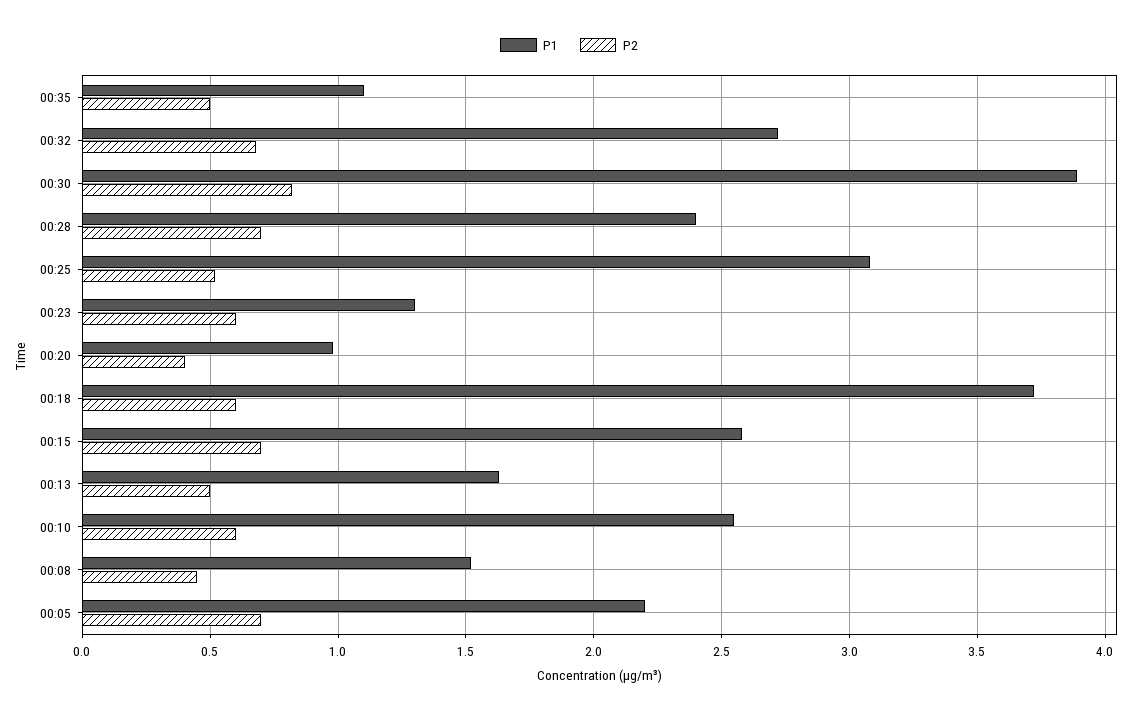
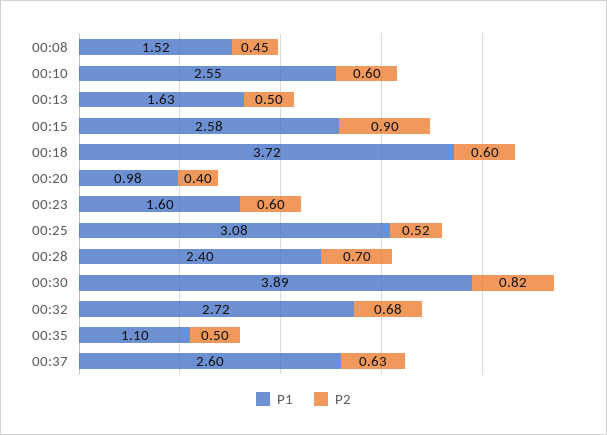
P1, 00:23: 1.3 -> 1.6
P2, 00:15: 0.7 -> 0.9
P1, 00:05: 2.2 -> none
P2, 00:05: 0.7 -> none
P1, 00:37: none -> 2.6
P2, 00:37: none -> 0.63

